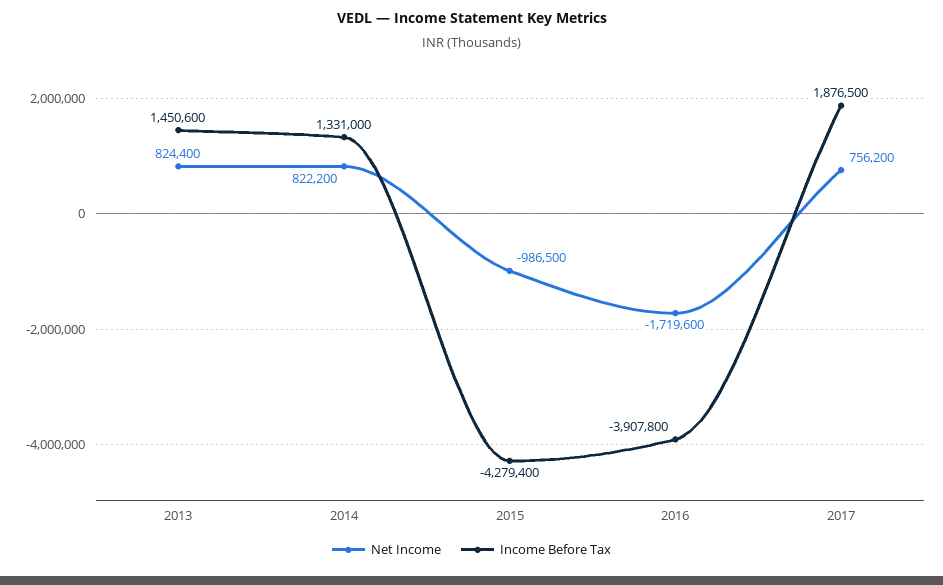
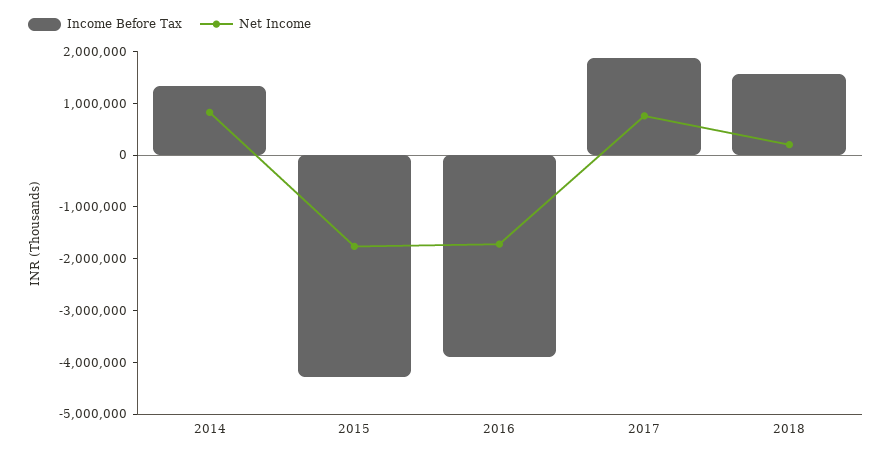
Net Income, 2013: 824400 -> none
Income Before Tax, 2013: 1450600 -> none
Net Income, 2015: -986500 -> -1800000
Income Before Tax, 2018: none -> 1600000
Net Income, 2018: none -> 200000

